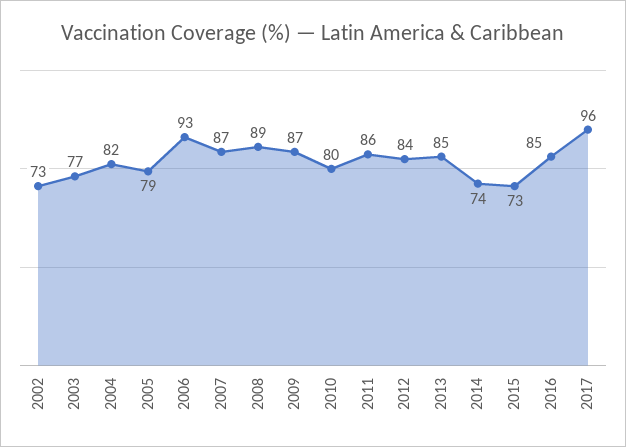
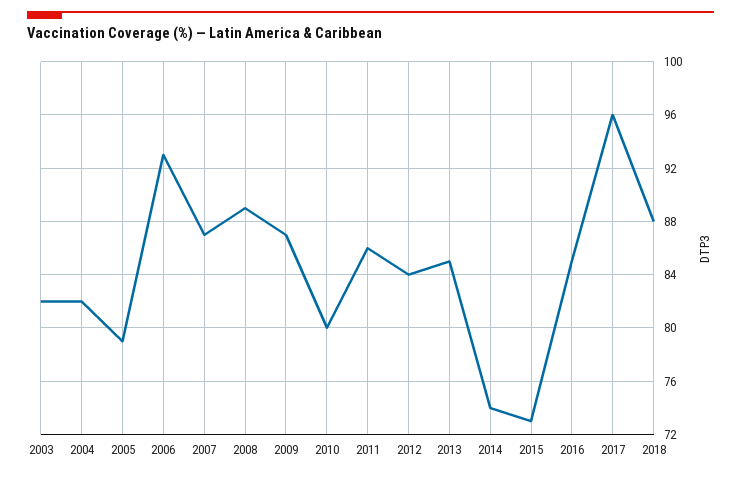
2002: 73 -> none
2003: 77 -> 82
2018: none -> 88

